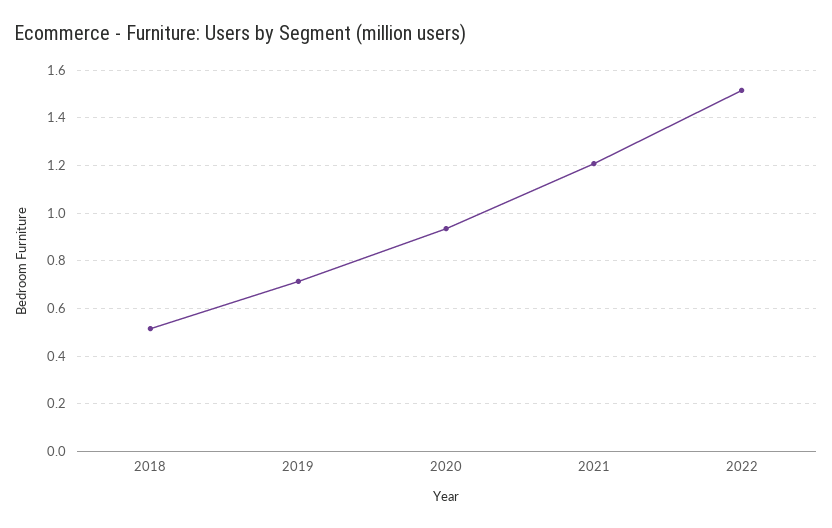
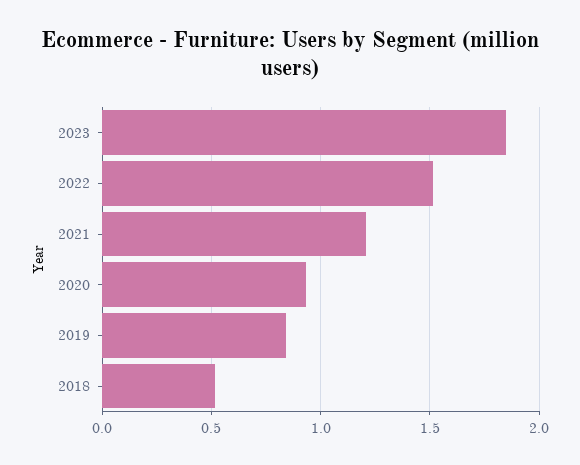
2019: 0.7 -> 0.85
2023: none -> 1.85

